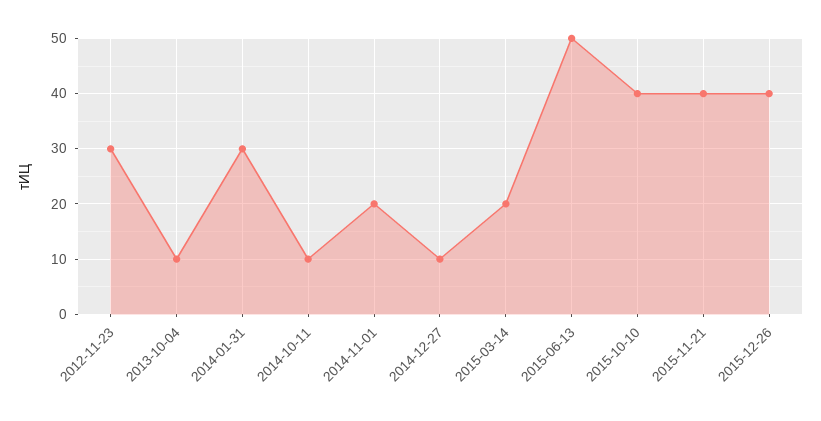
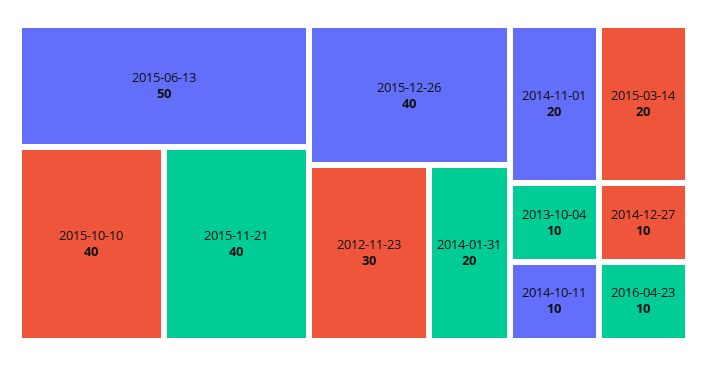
2014-01-31: 30 -> 20
2016-04-23: none -> 10

